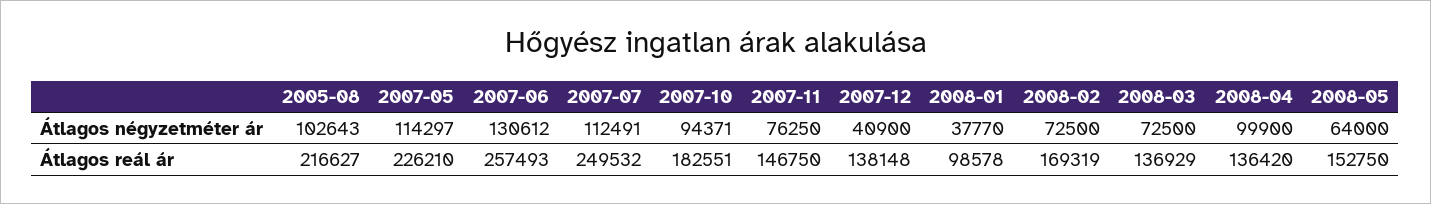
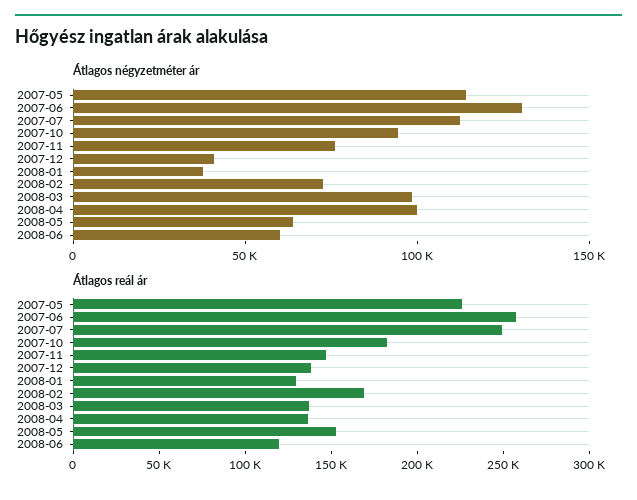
Átlagos négyzetméter ár, 2005-08: 102643 -> none
Átlagos négyzetméter ár, 2008-03: 72500 -> 100000
Átlagos reál ár, 2005-08: 216627 -> none
Átlagos reál ár, 2008-01: 98578 -> 130000
Átlagos négyzetméter ár, 2008-06: none -> 60000
Átlagos reál ár, 2008-06: none -> 120000

